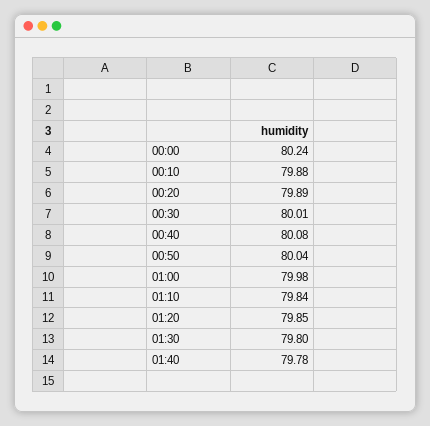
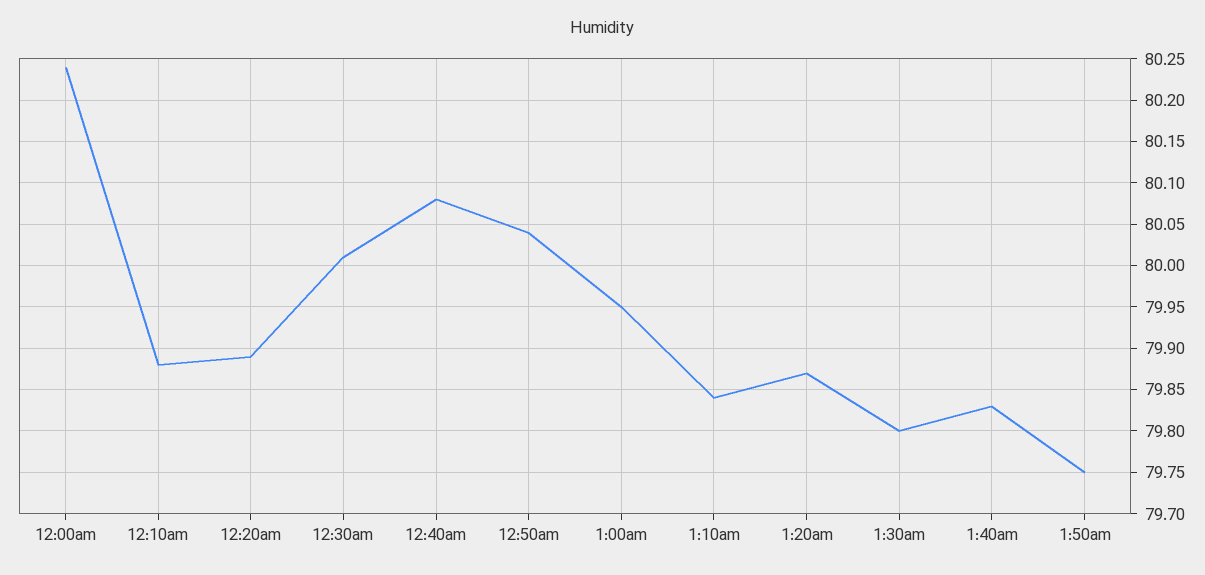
01:00: 79.98 -> 79.95
01:20: 79.85 -> 79.87
01:40: 79.78 -> 79.83
1:50am: none -> 79.75

